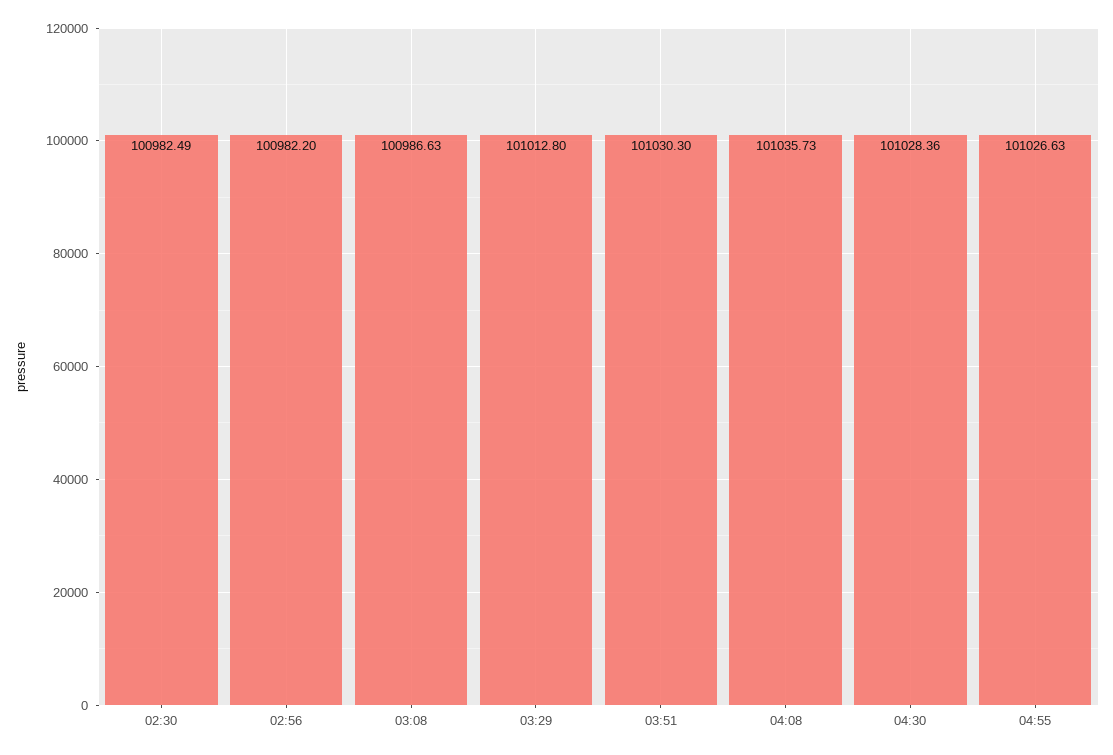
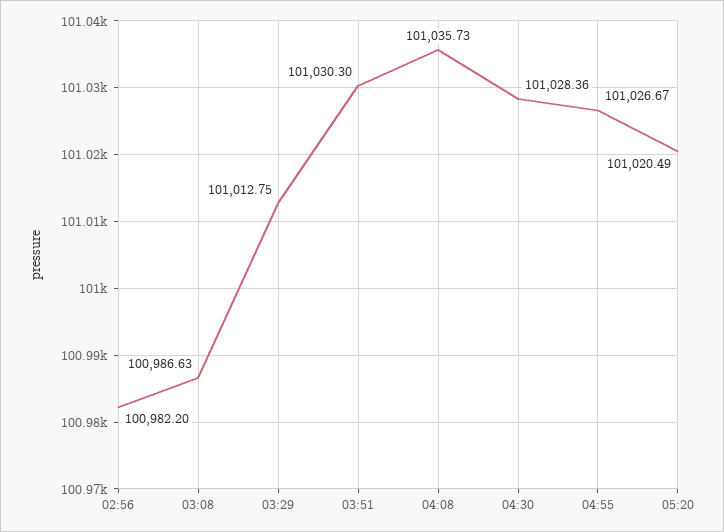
02:30: 100982.49 -> none
03:29: 101012.8 -> 101012.75
04:55: 101026.63 -> 101026.67
05:20: none -> 101020.49

